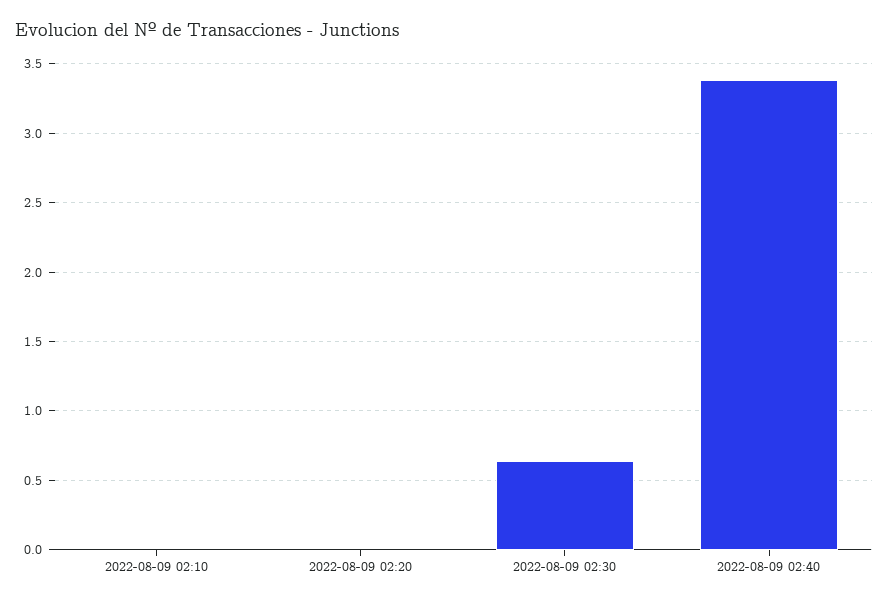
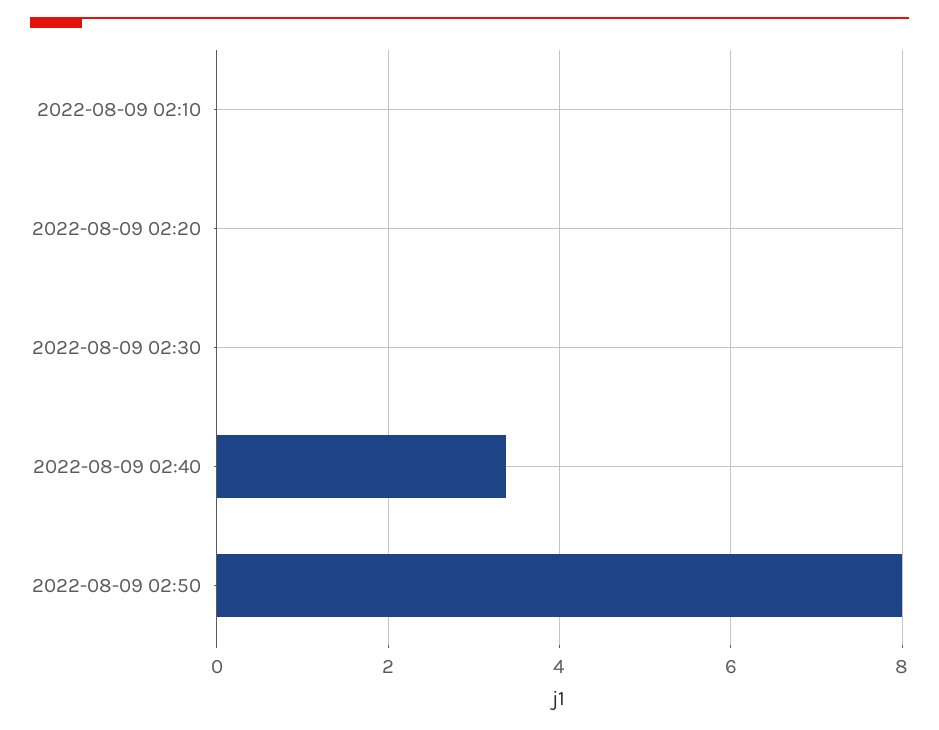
2022-08-09 02:30: 0.65 -> 0
2022-08-09 02:50: none -> 8

